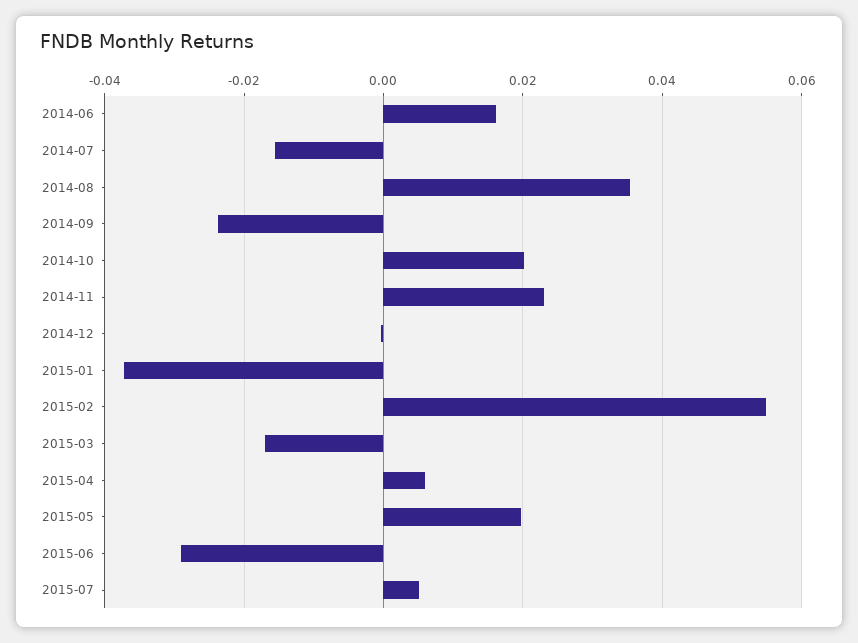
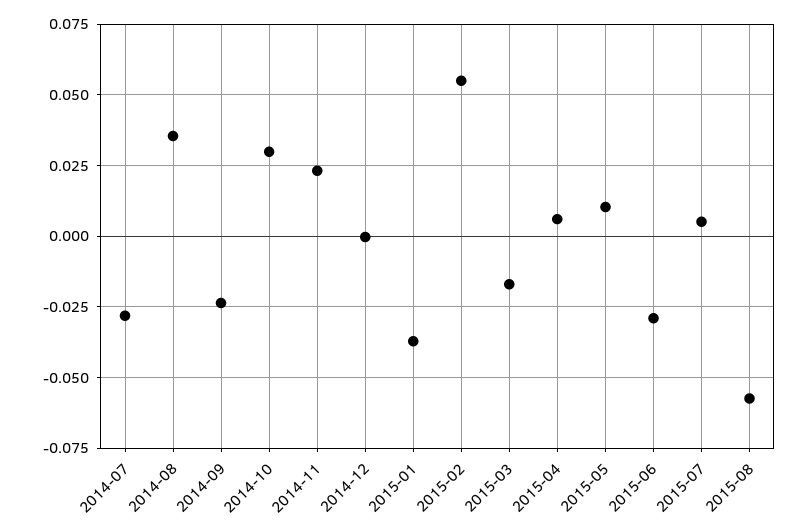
2014-06: 0.016 -> none
2014-07: -0.016 -> -0.0275
2014-10: 0.02 -> 0.03
2015-05: 0.02 -> 0.01
2015-08: none -> -0.0575

